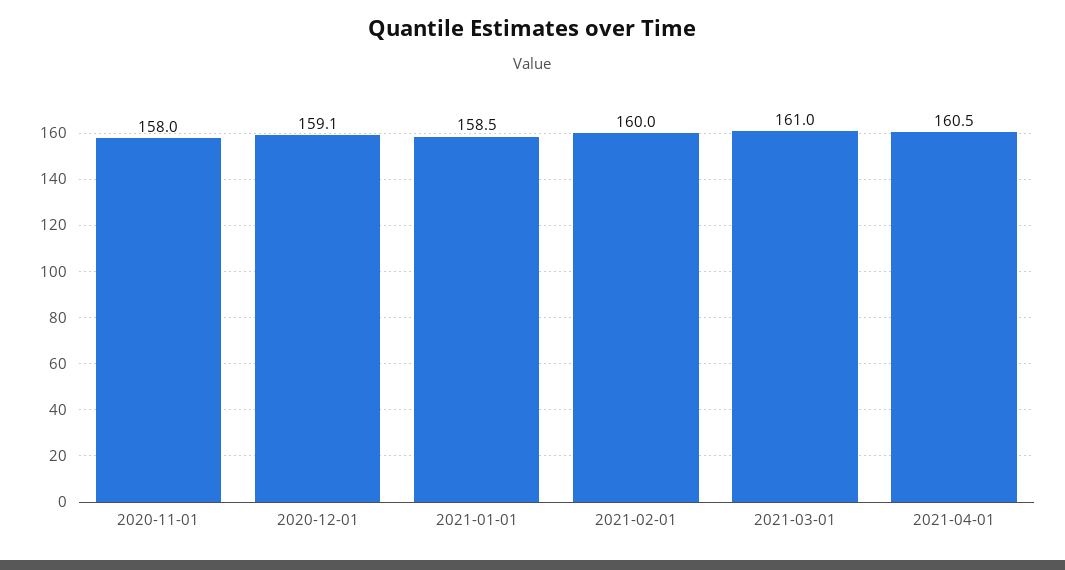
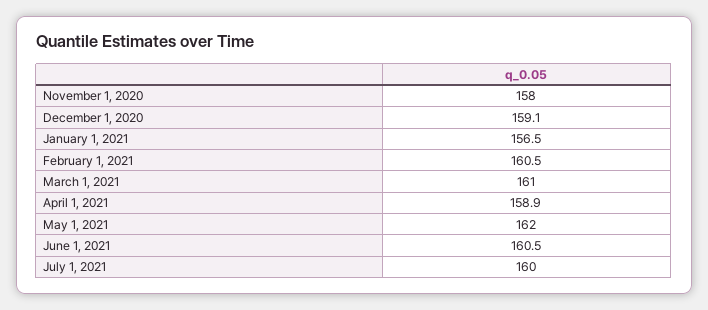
2021-01-01: 158.5 -> 156.5
2021-02-01: 160 -> 160.5
2021-04-01: 160.5 -> 158.9
May 1, 2021: none -> 162
June 1, 2021: none -> 160.5
July 1, 2021: none -> 160

